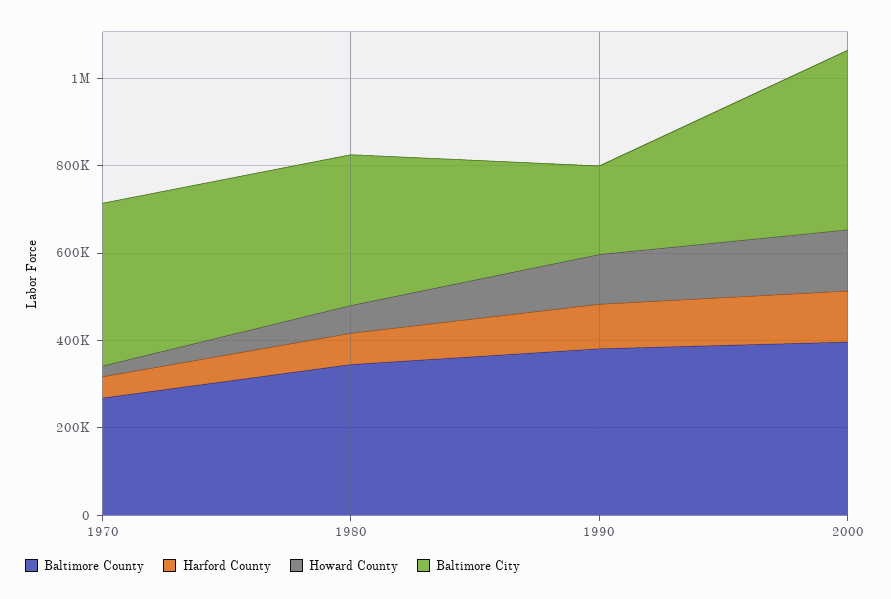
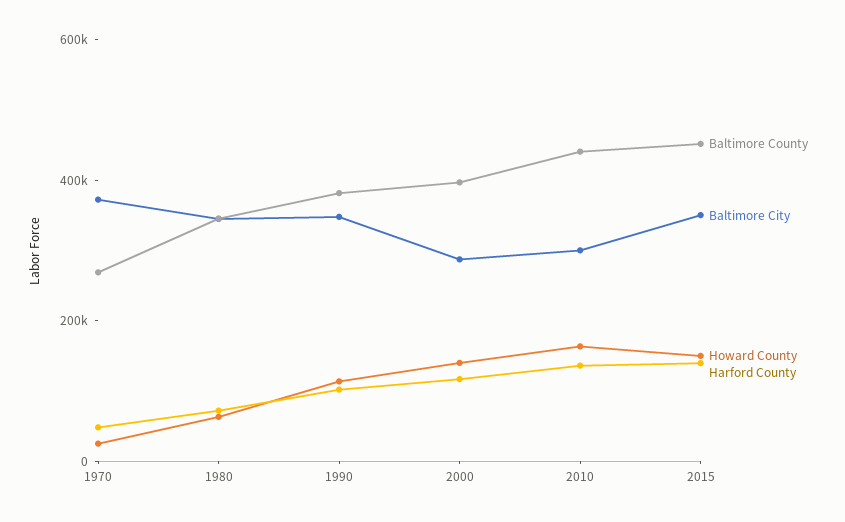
Baltimore City, 1990: 200000 -> 350000
Baltimore City, 2000: 400000 -> 300000
Baltimore County, 2010: none -> 450000
Baltimore City, 2010: none -> 300000
Howard County, 2010: none -> 150000
Harford County, 2010: none -> 150000
Baltimore County, 2015: none -> 450000
Baltimore City, 2015: none -> 350000
Howard County, 2015: none -> 150000
Harford County, 2015: none -> 150000

